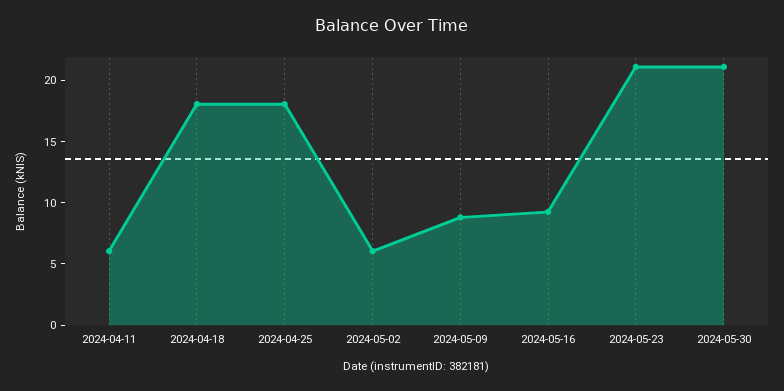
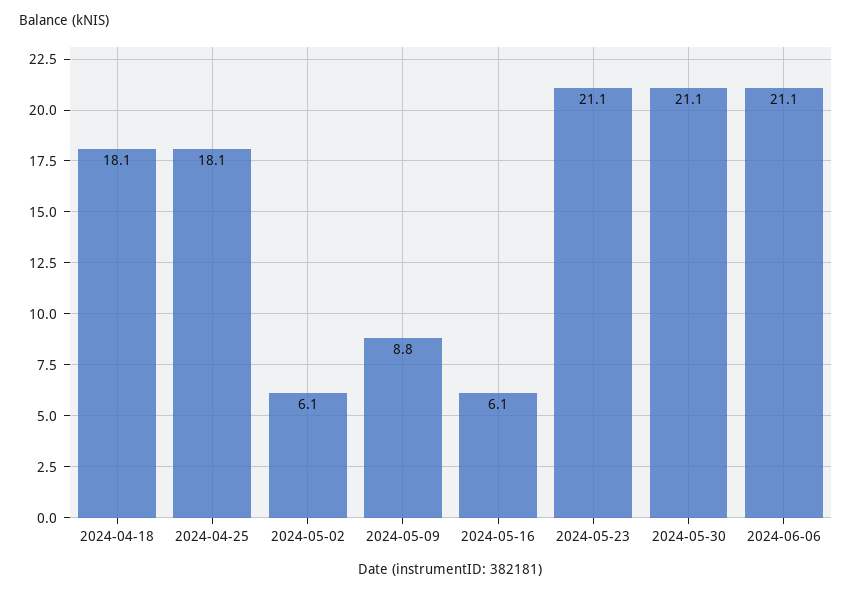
2024-04-11: 6 -> none
2024-05-16: 9 -> 6.1
2024-06-06: none -> 21.1

